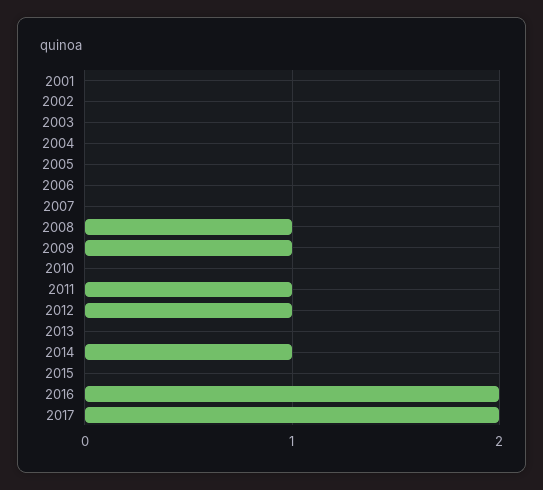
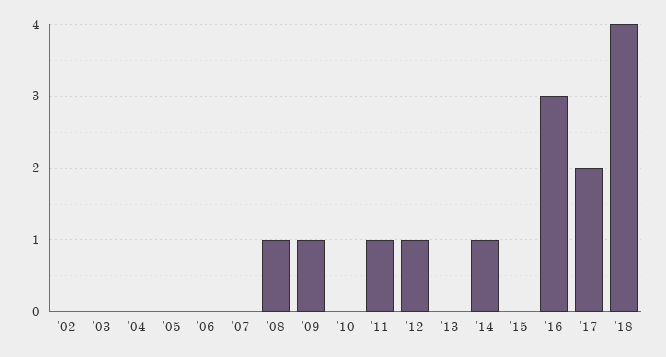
2001: 0 -> none
2016: 2 -> 3
'18: none -> 4

